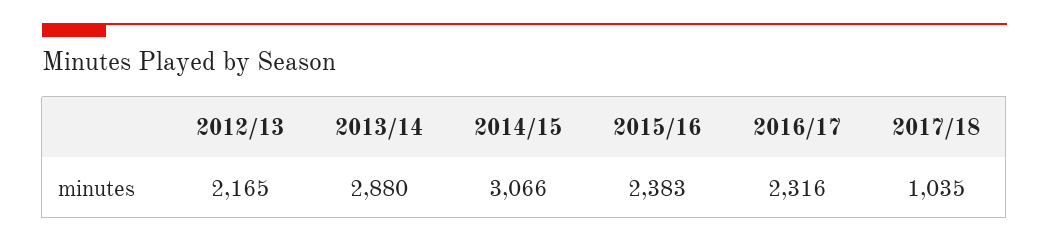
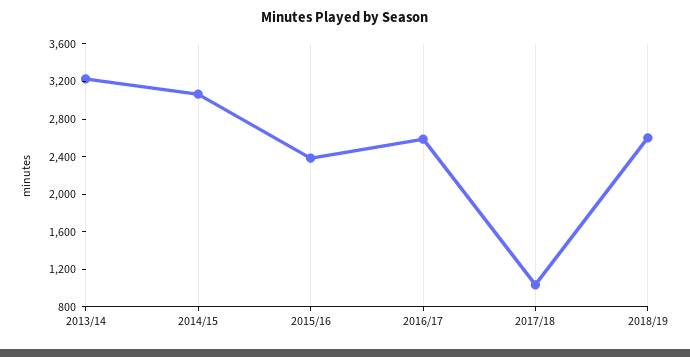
2012/13: 2165 -> none
2013/14: 2880 -> 3200
2016/17: 2316 -> 2600
2018/19: none -> 2600

